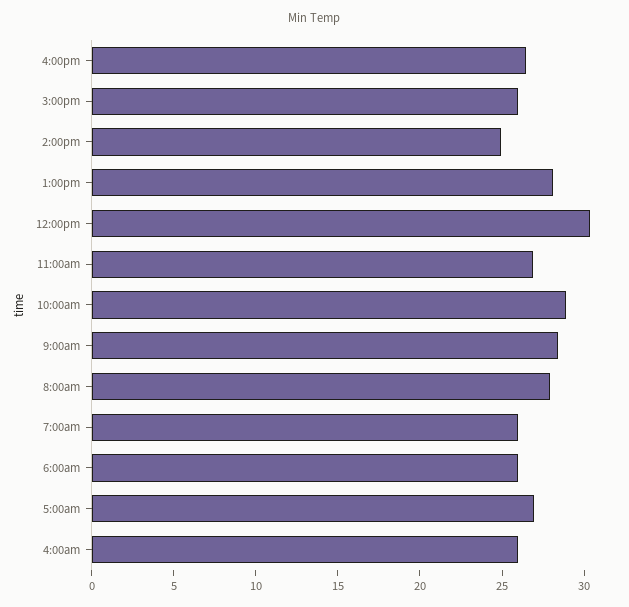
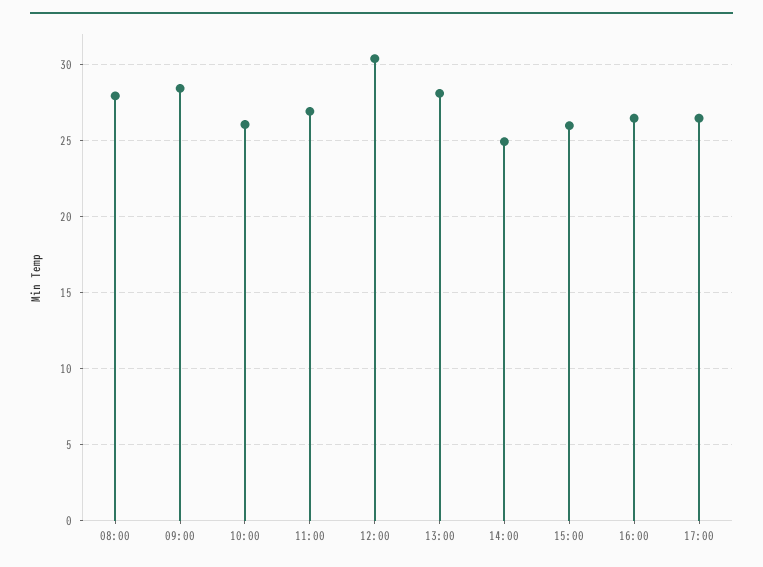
10:00am: 29 -> 26
7:00am: 26 -> none
6:00am: 26 -> none
5:00am: 27 -> none
4:00am: 26 -> none
17:00: none -> 26.5

